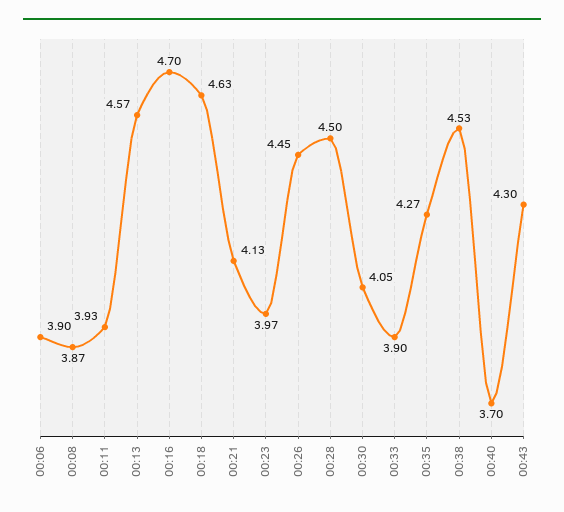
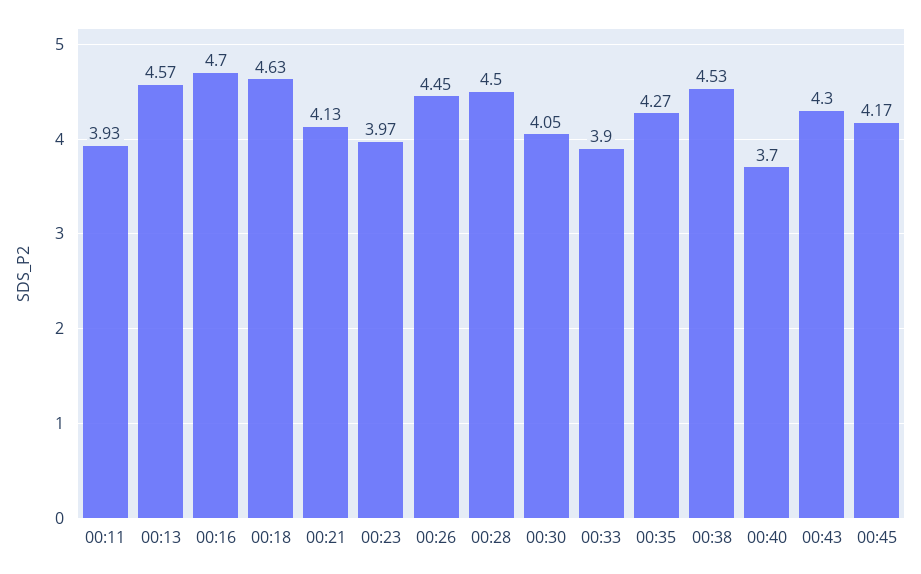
00:06: 3.9 -> none
00:08: 3.87 -> none
00:45: none -> 4.17

